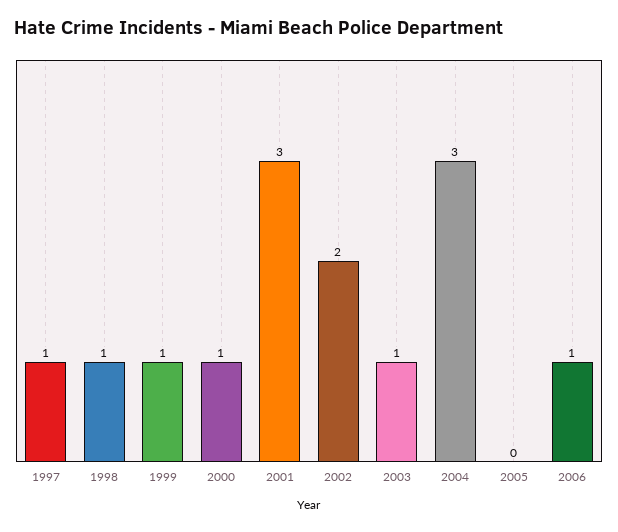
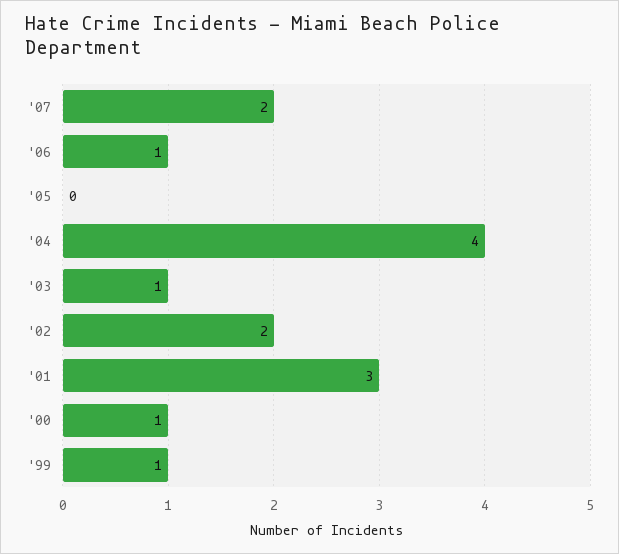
1997: 1 -> none
1998: 1 -> none
2004: 3 -> 4
'07: none -> 2

